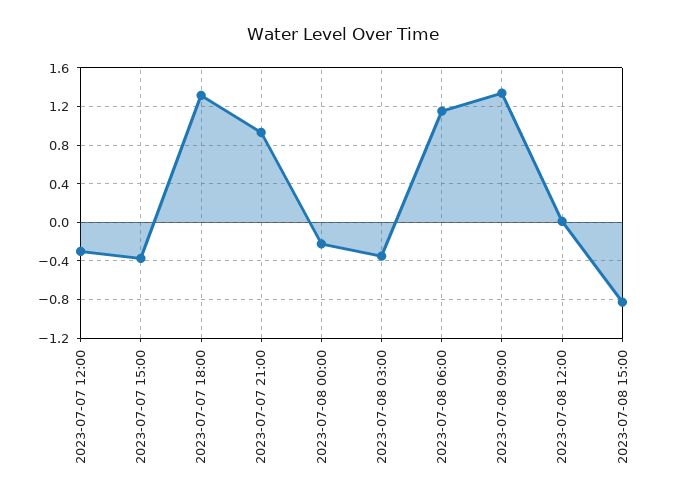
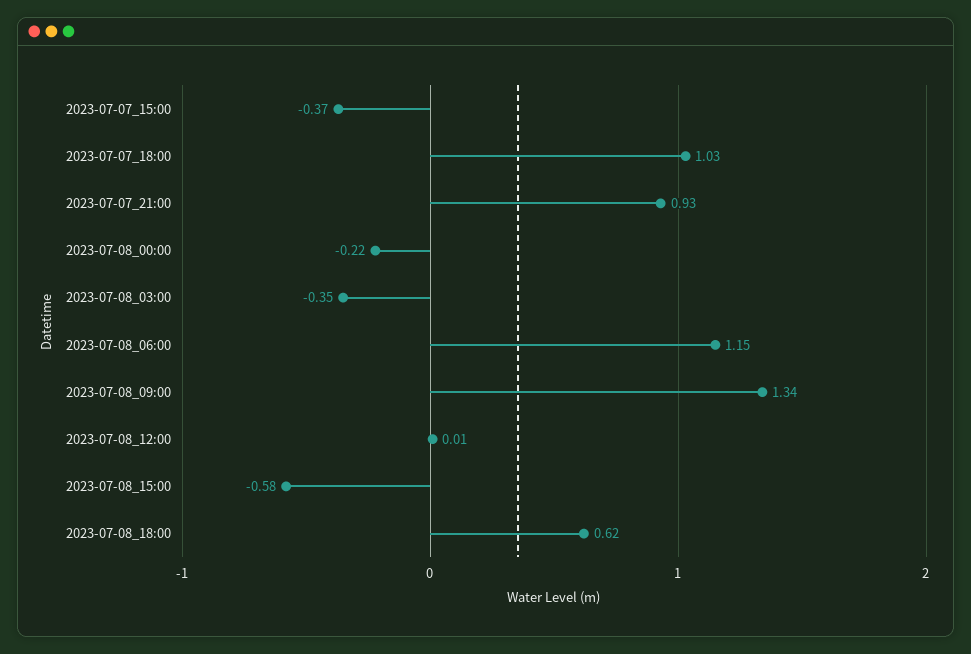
2023-07-07 12:00: -0.3 -> none
2023-07-07 18:00: 1.3 -> 1.03
2023-07-08 15:00: -0.8 -> -0.58
2023-07-08_18:00: none -> 0.62

